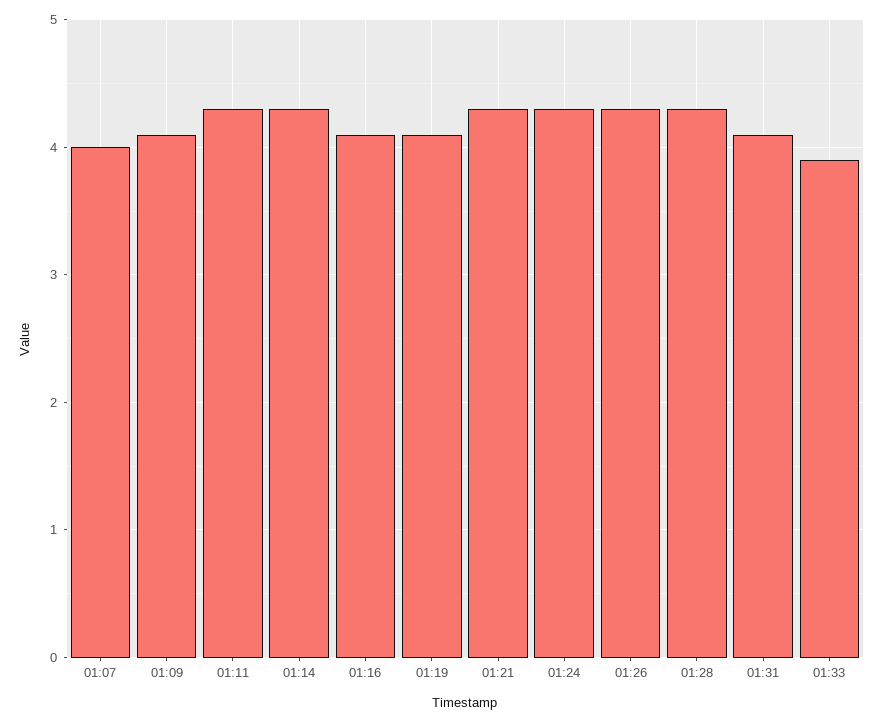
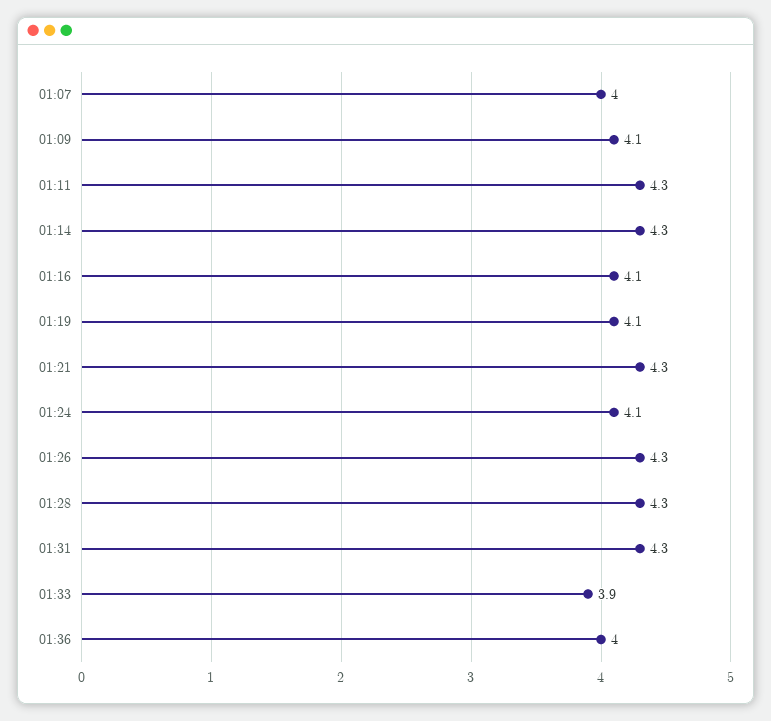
01:24: 4.3 -> 4.1
01:31: 4.1 -> 4.3
01:36: none -> 4

